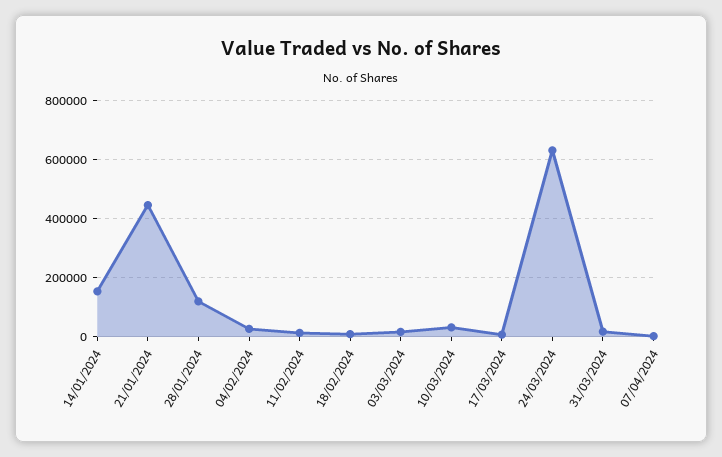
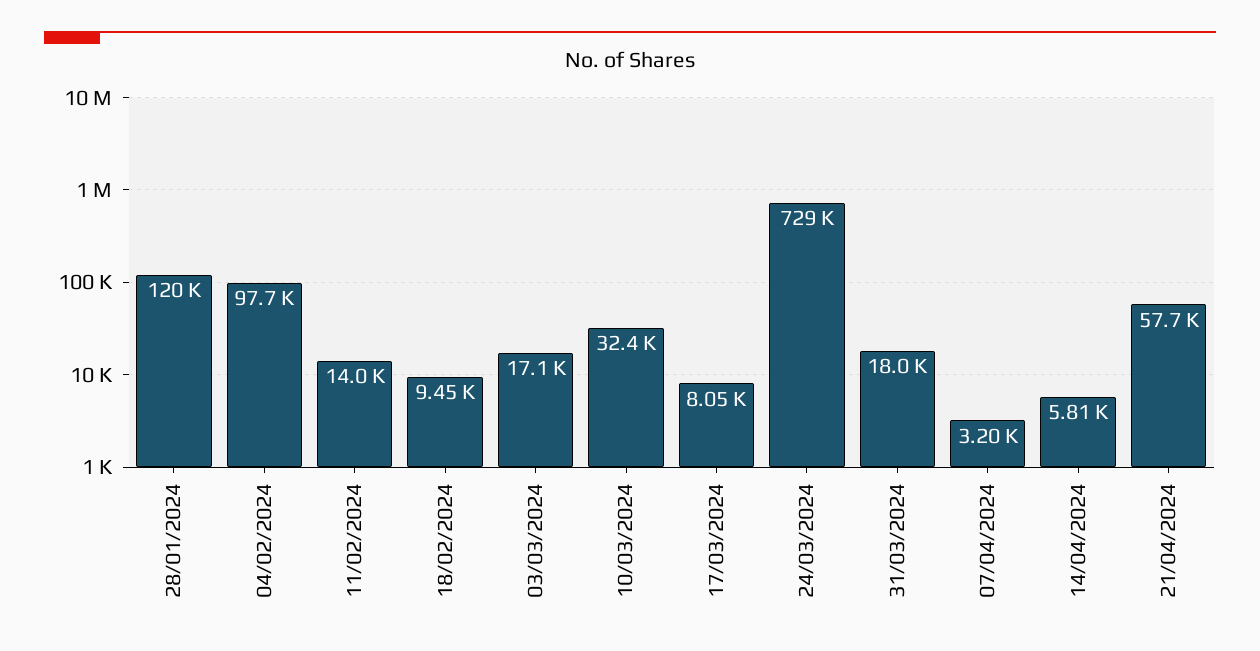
14/01/2024: 150000 -> none
21/01/2024: 450000 -> none
04/02/2024: 25000 -> 97700
24/03/2024: 625000 -> 729000
14/04/2024: none -> 5810
21/04/2024: none -> 57700

